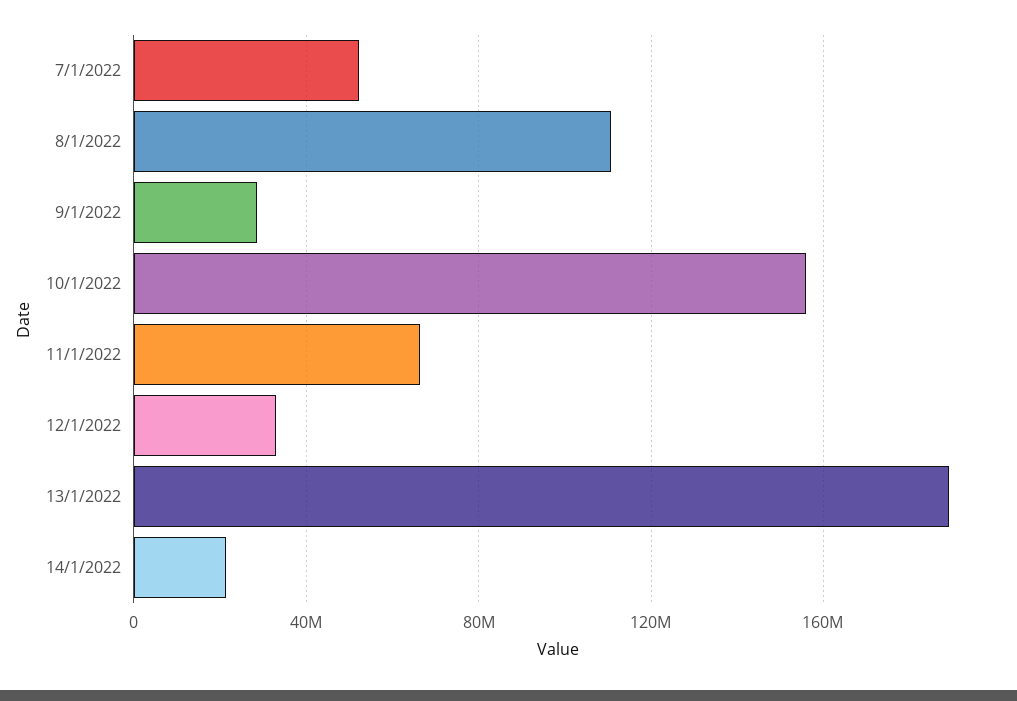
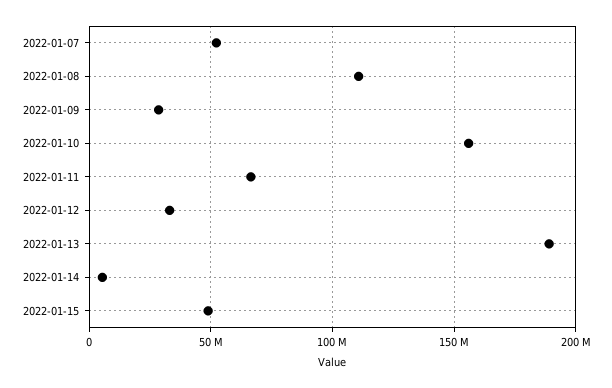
14/1/2022: 20000000 -> 5000000
2022-01-15: none -> 50000000

